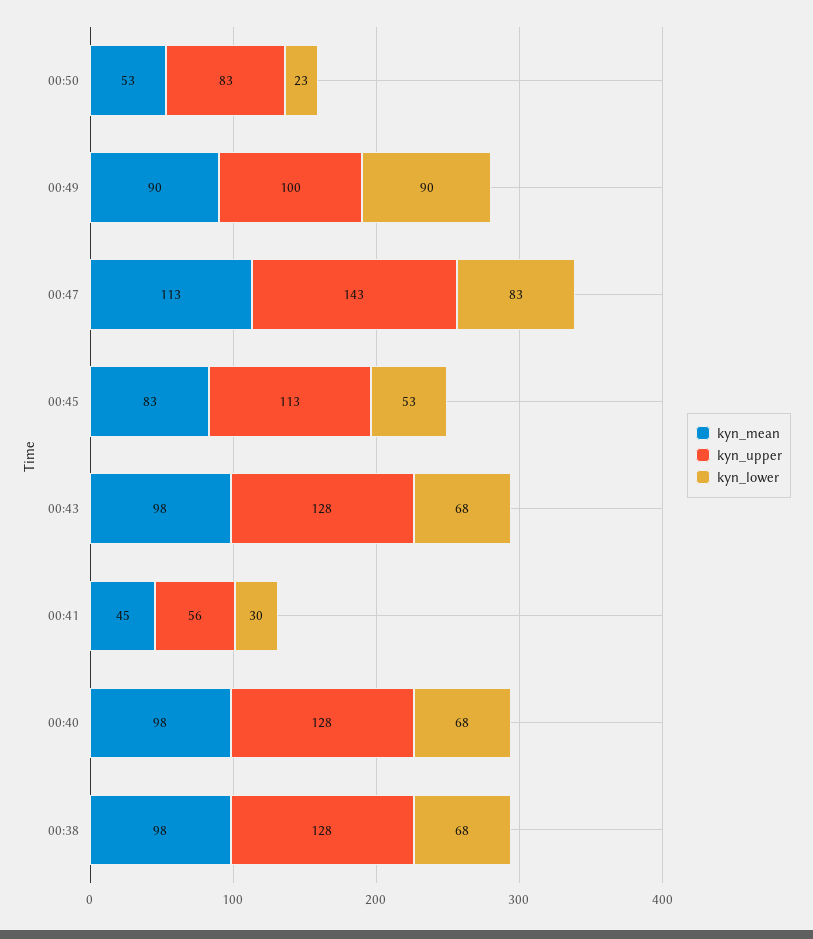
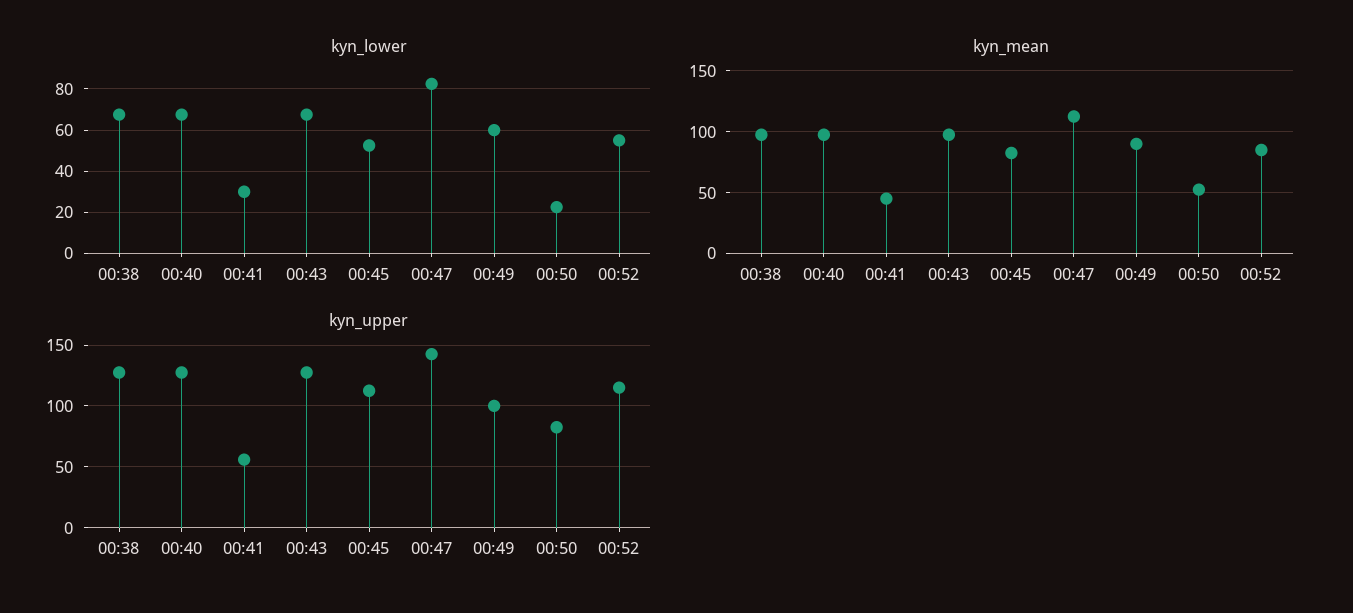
kyn_lower, 00:49: 90 -> 60
kyn_lower, 00:52: none -> 55
kyn_mean, 00:52: none -> 85
kyn_upper, 00:52: none -> 115

